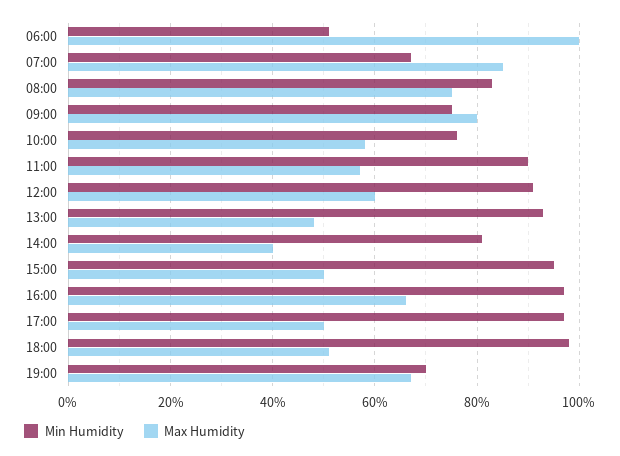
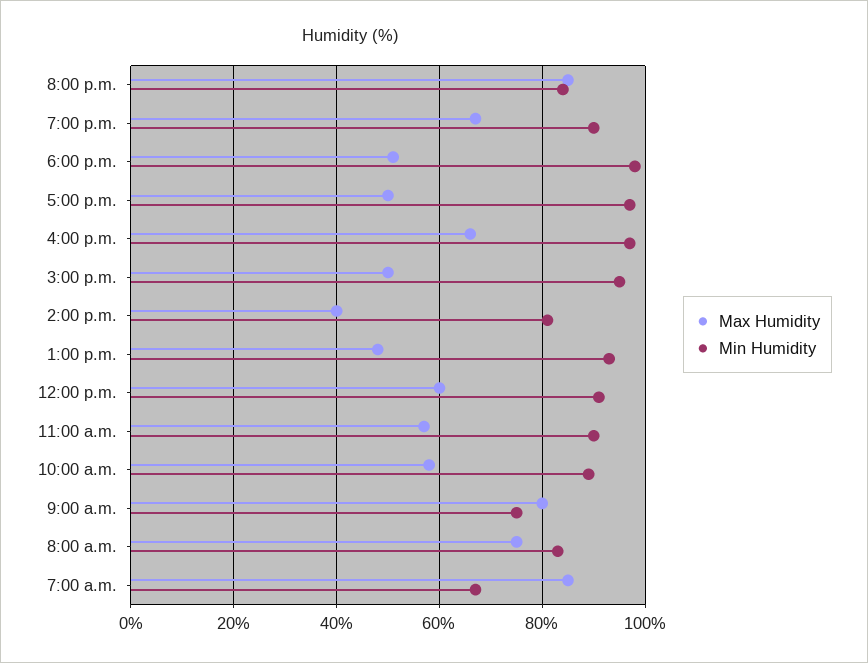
Min Humidity, 06:00: 50 -> none
Max Humidity, 06:00: 100 -> none
Min Humidity, 10:00: 75 -> 90
Min Humidity, 19:00: 70 -> 90
Max Humidity, 8:00 p.m.: none -> 85
Min Humidity, 8:00 p.m.: none -> 85

